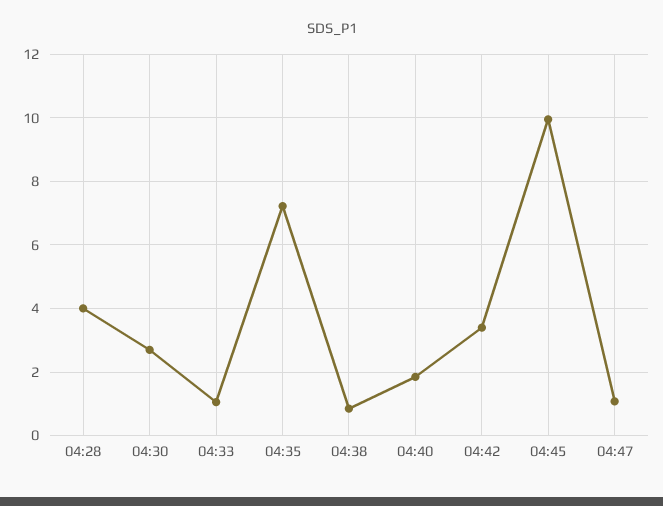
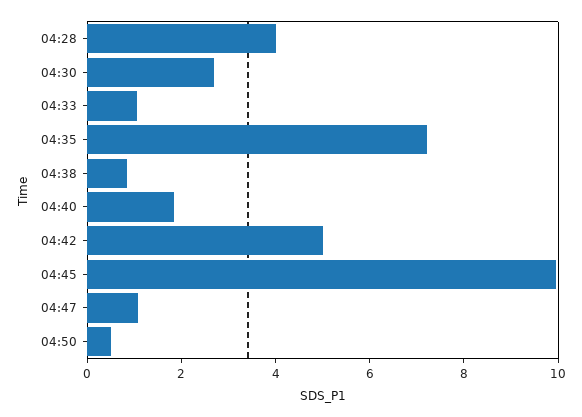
04:42: 3.4 -> 5
04:50: none -> 0.5

